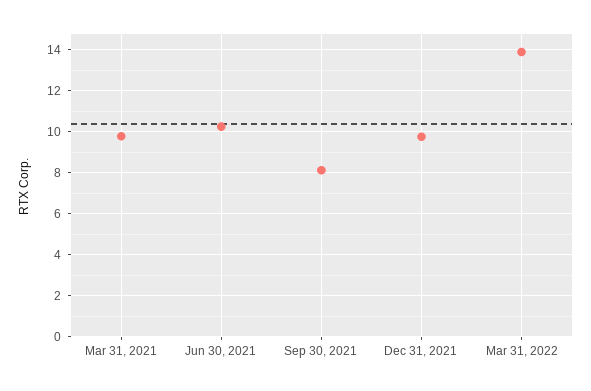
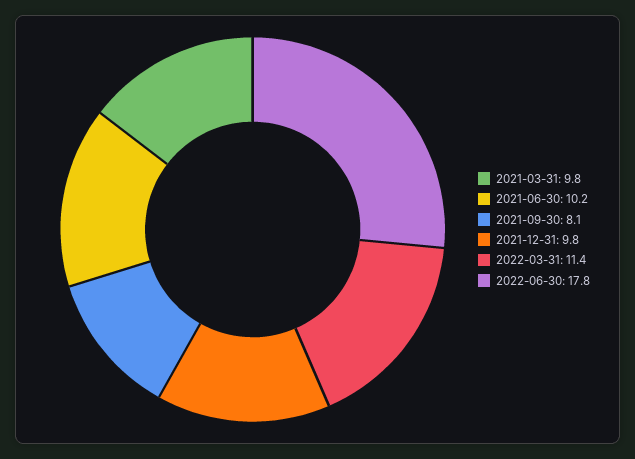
Mar 31, 2022: 14 -> 11.4
2022-06-30: none -> 17.8

